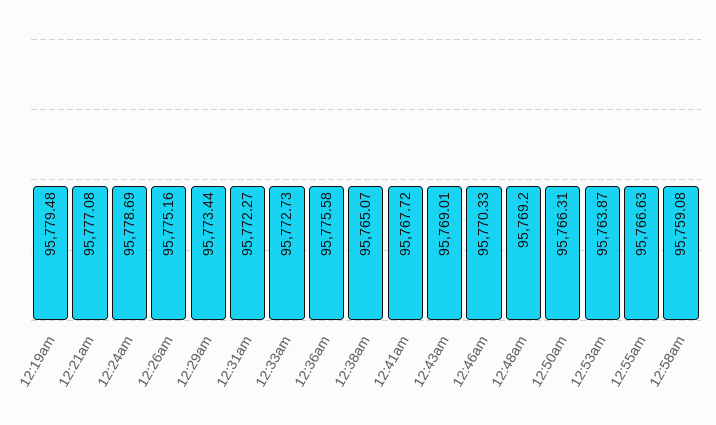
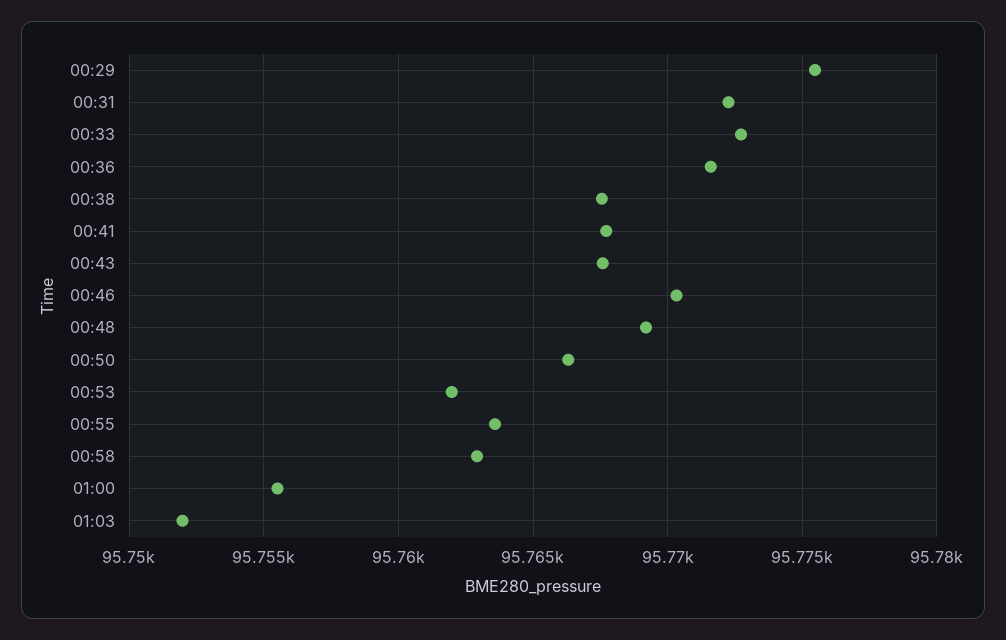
12:19am: 95779.48 -> none
12:21am: 95777.08 -> none
12:24am: 95778.69 -> none
12:26am: 95775.16 -> none
12:29am: 95773.44 -> 95775.5
12:36am: 95775.58 -> 95771.5
12:38am: 95765.07 -> 95767.5
12:43am: 95769.01 -> 95767.5
12:53am: 95763.87 -> 95762
12:55am: 95766.63 -> 95763.5
12:58am: 95759.08 -> 95763
01:00: none -> 95755.5
01:03: none -> 95752

